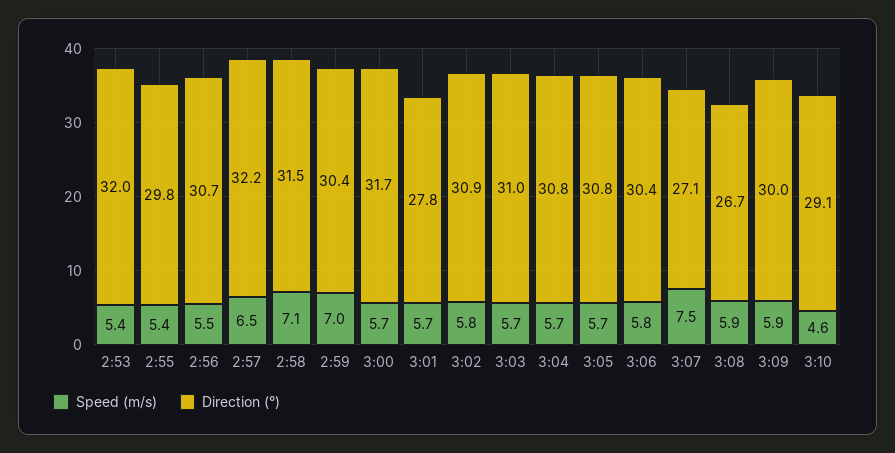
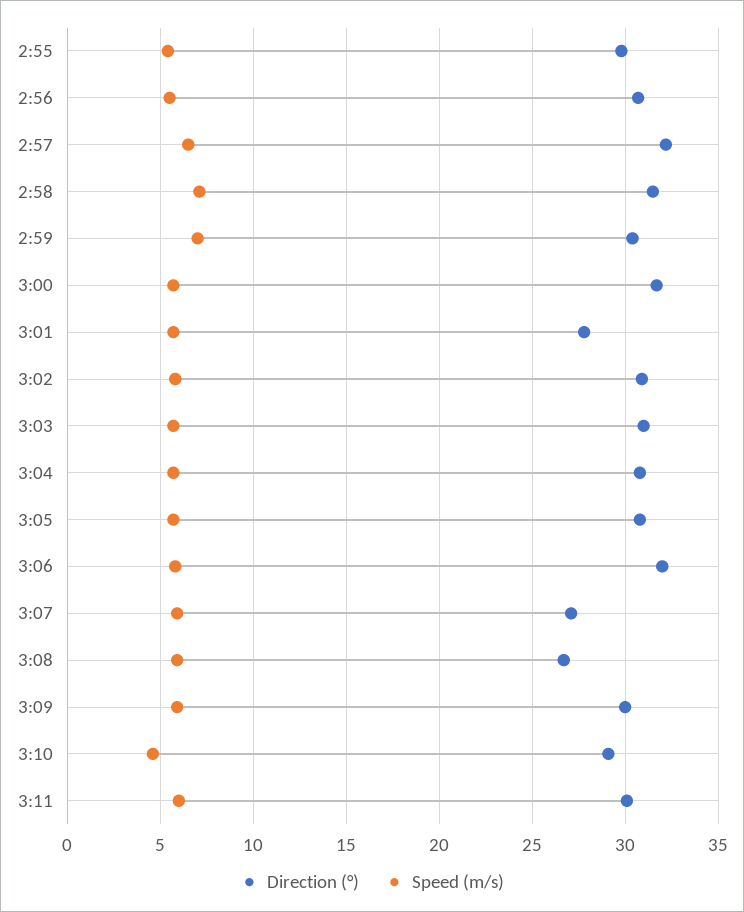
Speed (m/s), 2:53: 5.4 -> none
Direction (°), 2:53: 32 -> none
Direction (°), 3:06: 30.4 -> 32
Speed (m/s), 3:07: 7.5 -> 6
Direction (°), 3:11: none -> 30
Speed (m/s), 3:11: none -> 6

